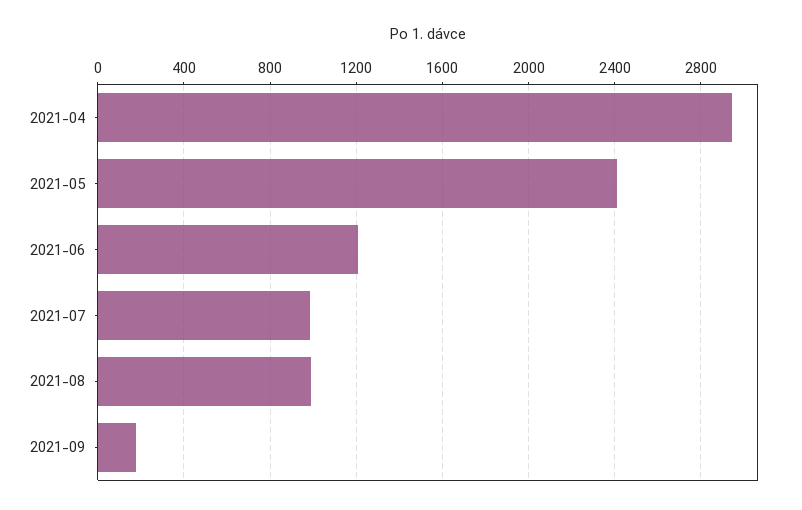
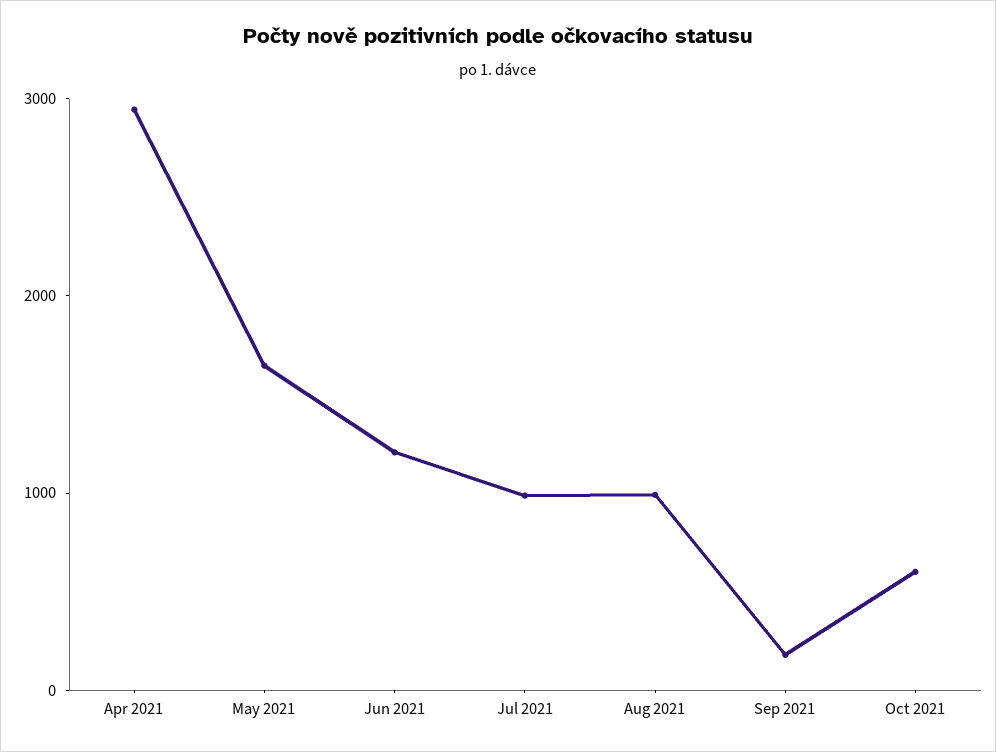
2021-05: 2400 -> 1600
Oct 2021: none -> 600

